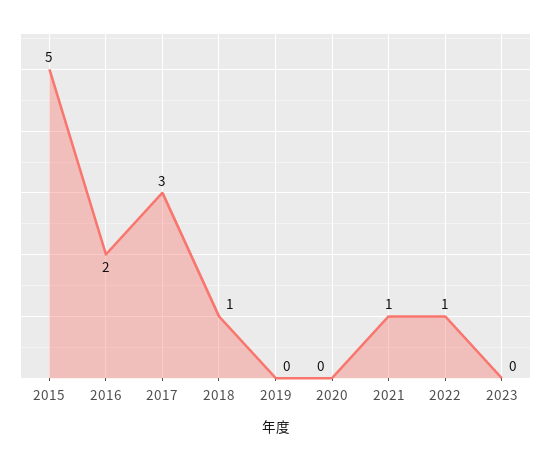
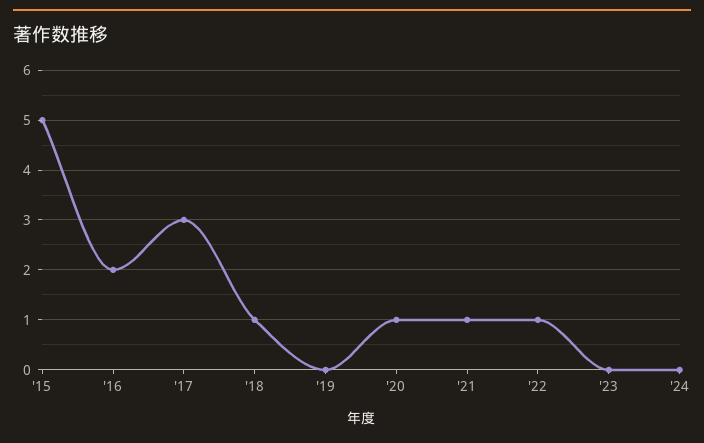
2020: 0 -> 1
'24: none -> 0

